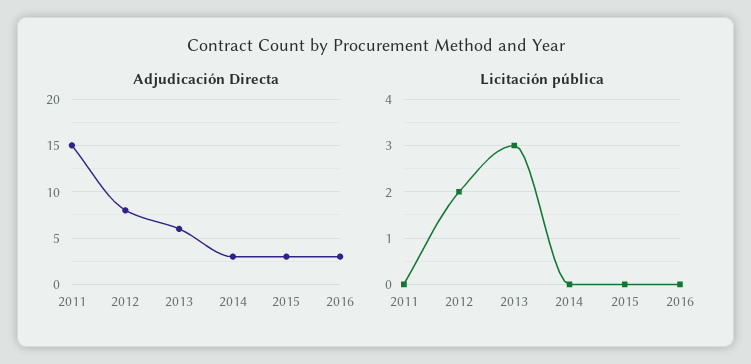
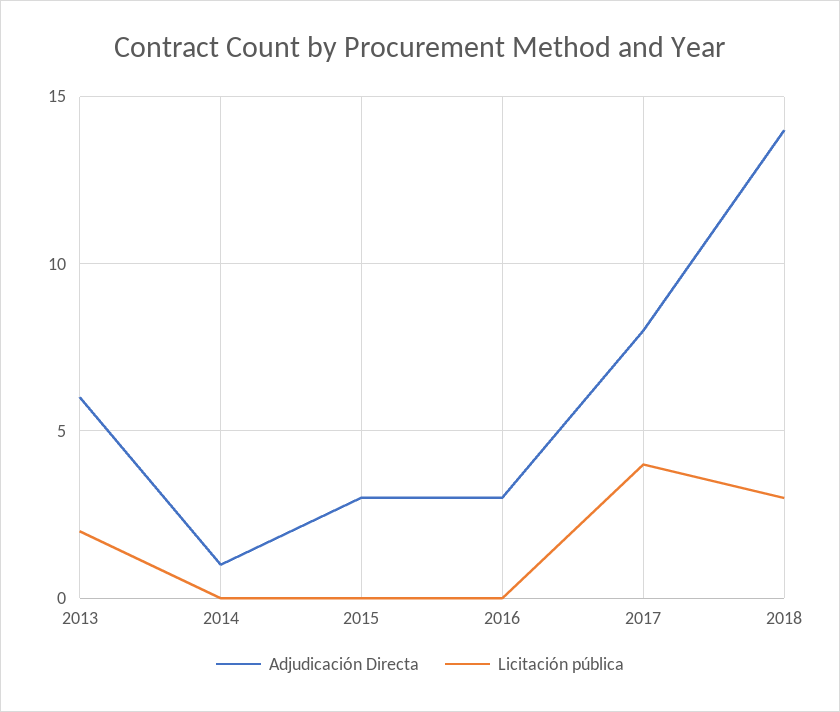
Adjudicación Directa, 2011: 15 -> none
Adjudicación Directa, 2012: 8 -> none
Adjudicación Directa, 2014: 3 -> 1
Licitación pública, 2011: 0 -> none
Licitación pública, 2012: 2 -> none
Licitación pública, 2013: 3 -> 2
Adjudicación Directa, 2017: none -> 8
Licitación pública, 2017: none -> 4
Adjudicación Directa, 2018: none -> 14
Licitación pública, 2018: none -> 3

